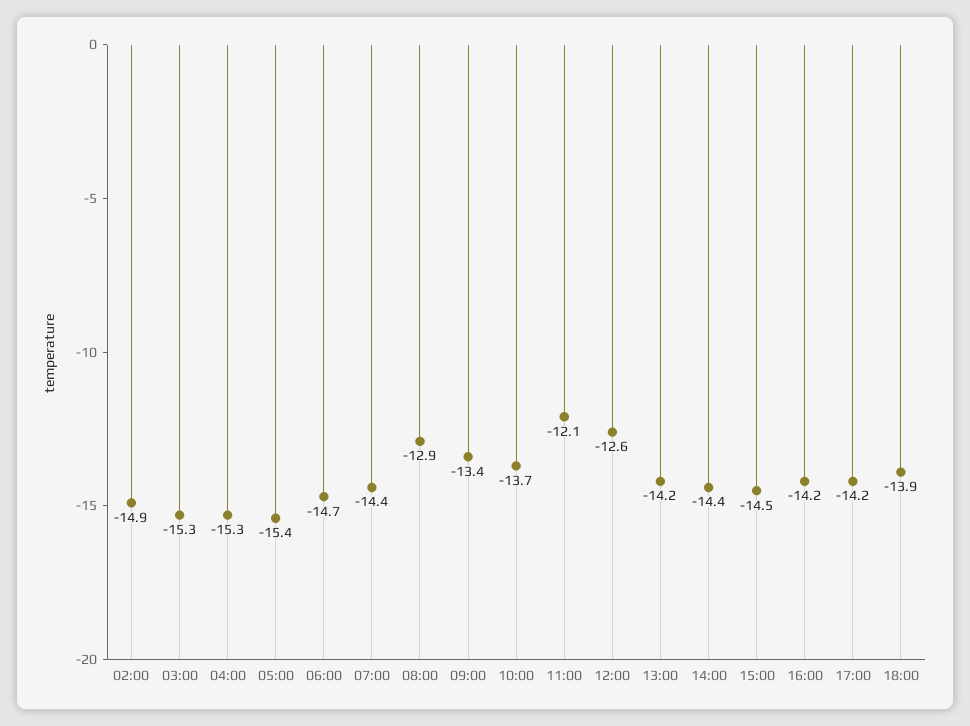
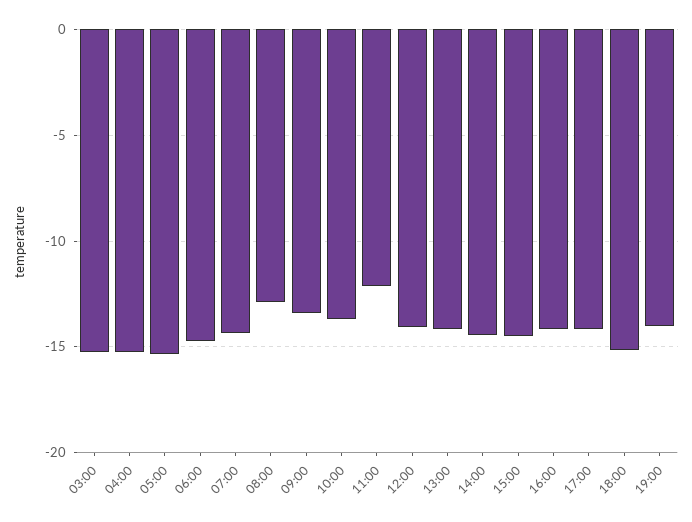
02:00: -14.9 -> none
12:00: -12.6 -> -14
18:00: -13.9 -> -15
19:00: none -> -14

